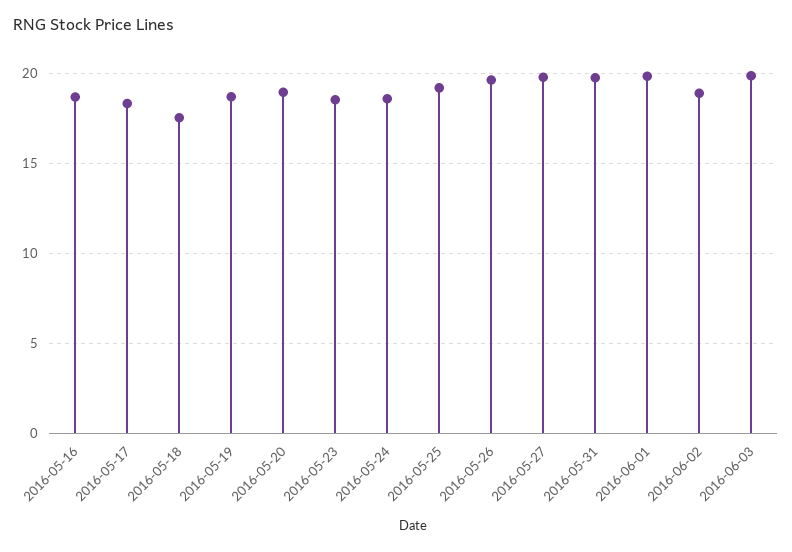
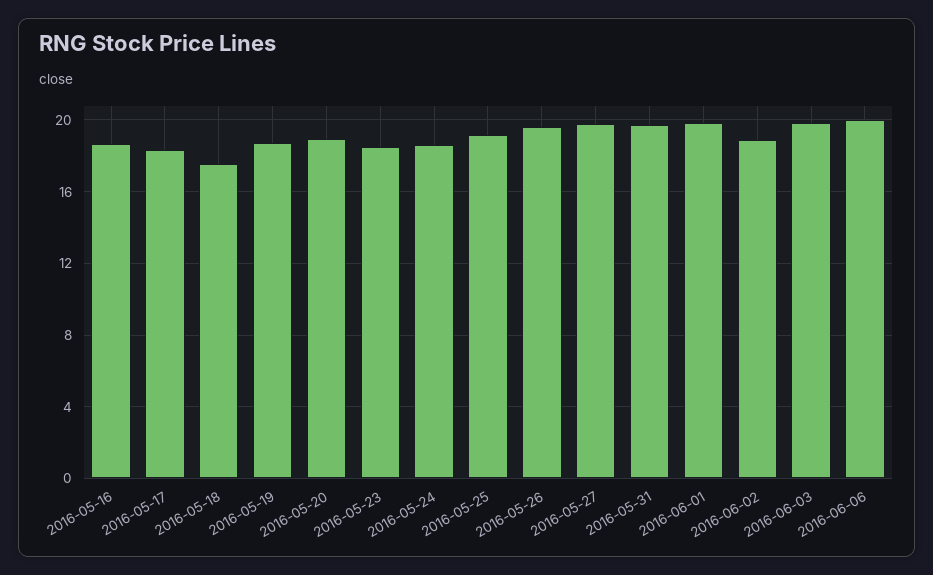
2016-06-06: none -> 20

